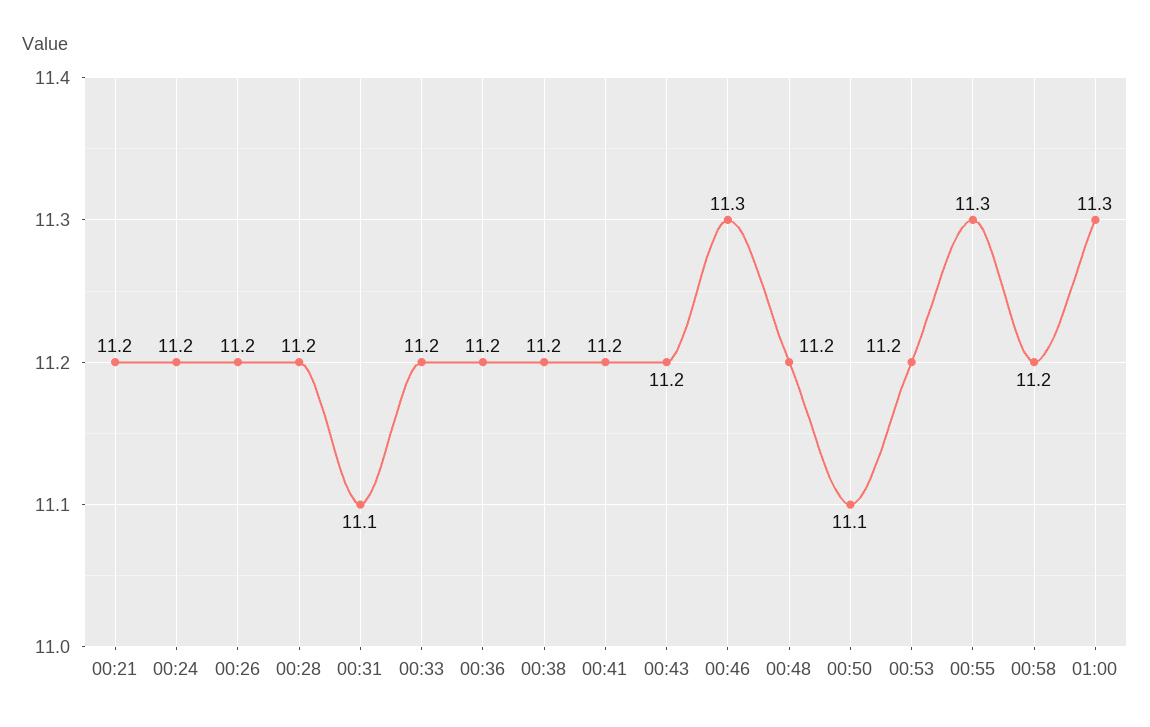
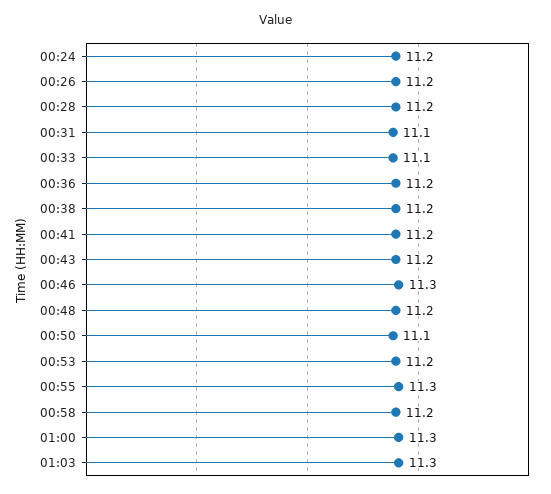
00:21: 11.2 -> none
00:33: 11.2 -> 11.1
01:03: none -> 11.3

